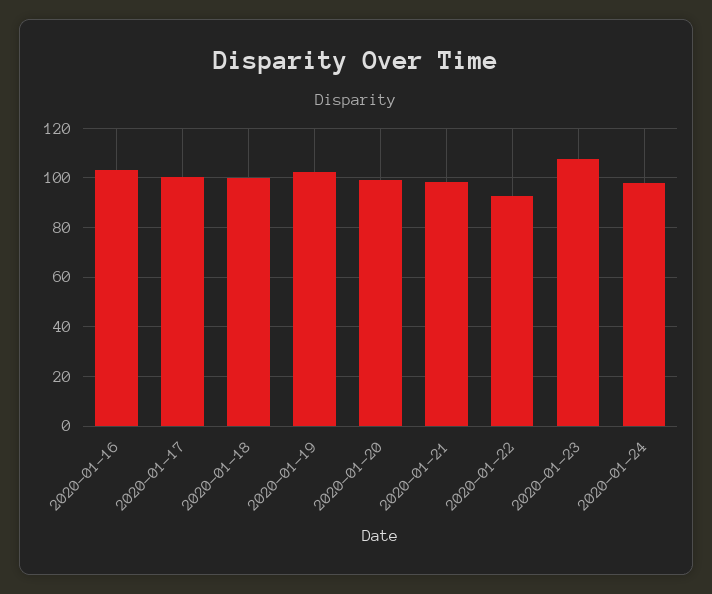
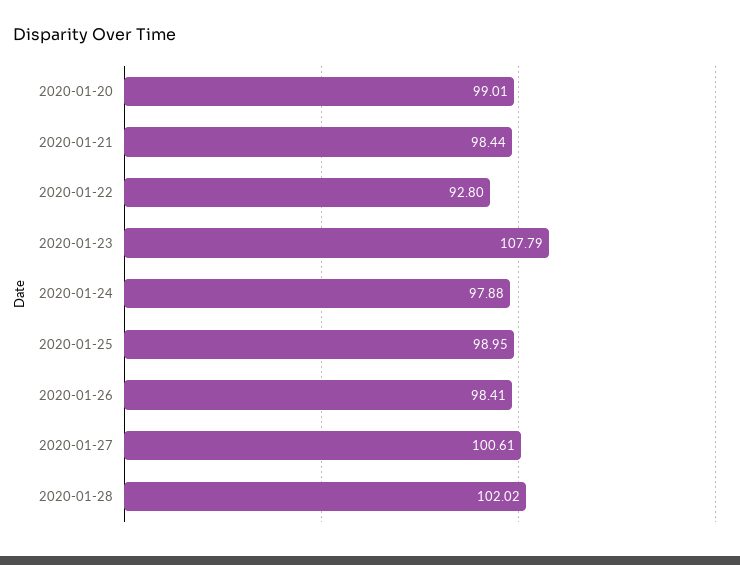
2020-01-16: 102.5 -> none
2020-01-17: 100 -> none
2020-01-18: 100 -> none
2020-01-19: 102.5 -> none
2020-01-25: none -> 98.95
2020-01-26: none -> 98.41
2020-01-27: none -> 100.61
2020-01-28: none -> 102.02

